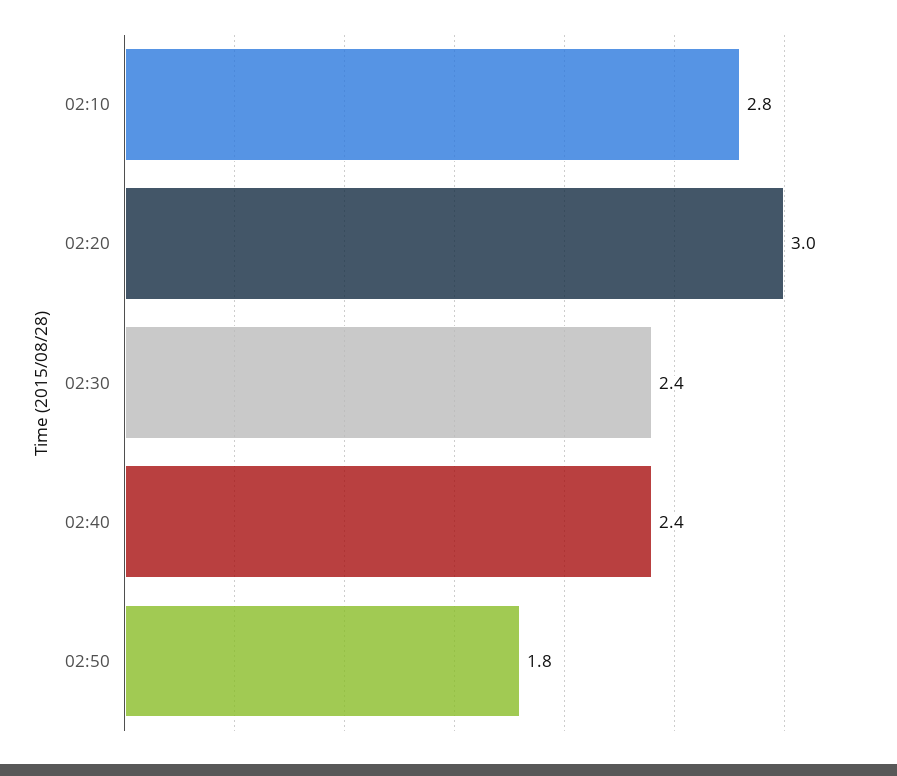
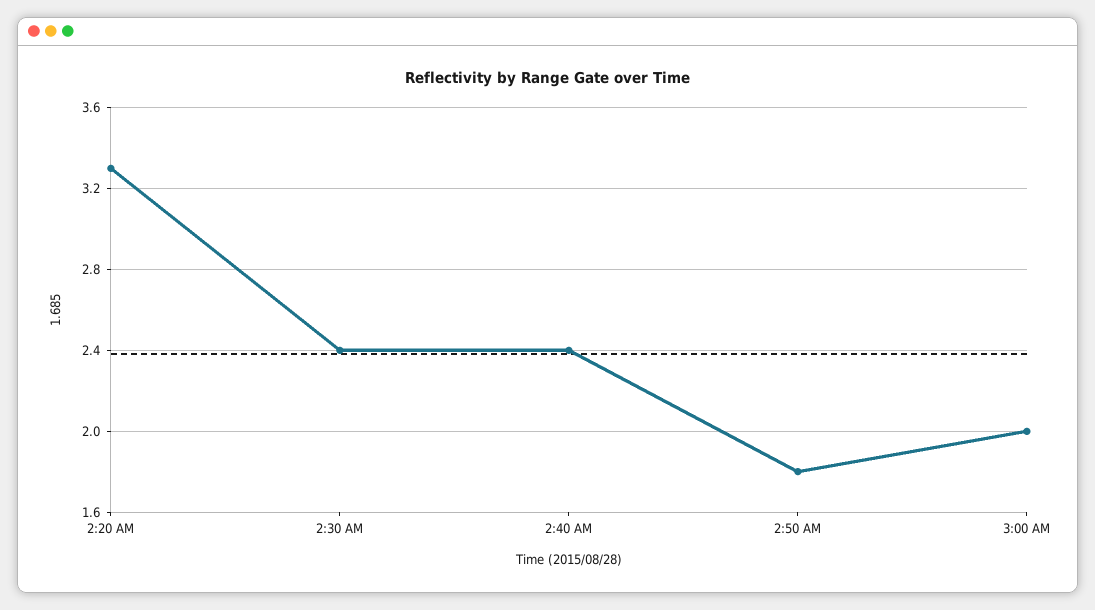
02:10: 2.8 -> none
02:20: 3 -> 3.3
3:00 AM: none -> 2

